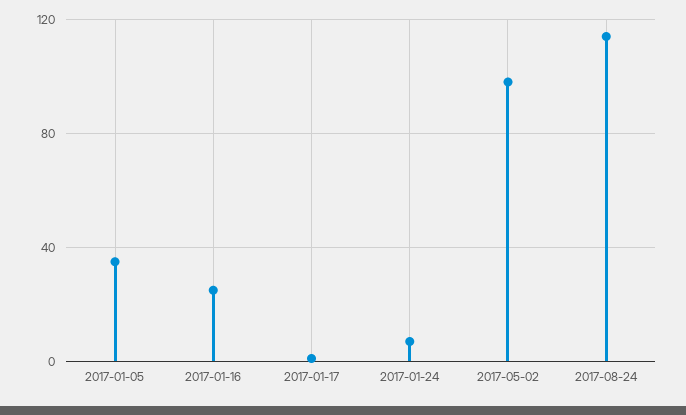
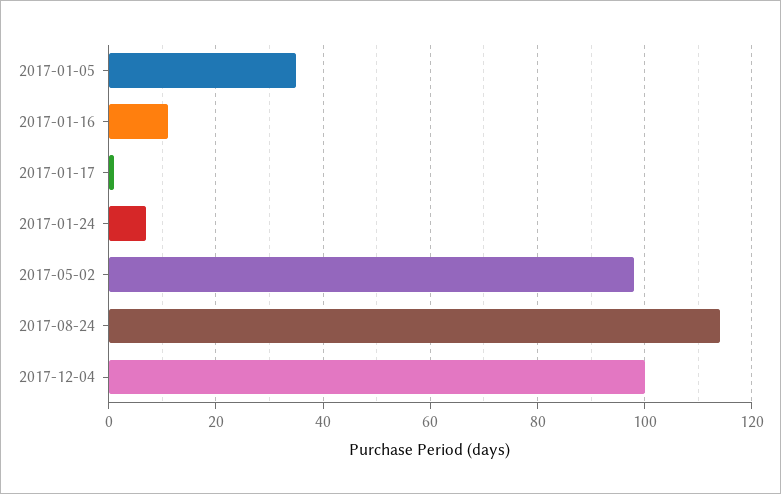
2017-01-16: 25 -> 10
2017-12-04: none -> 100

